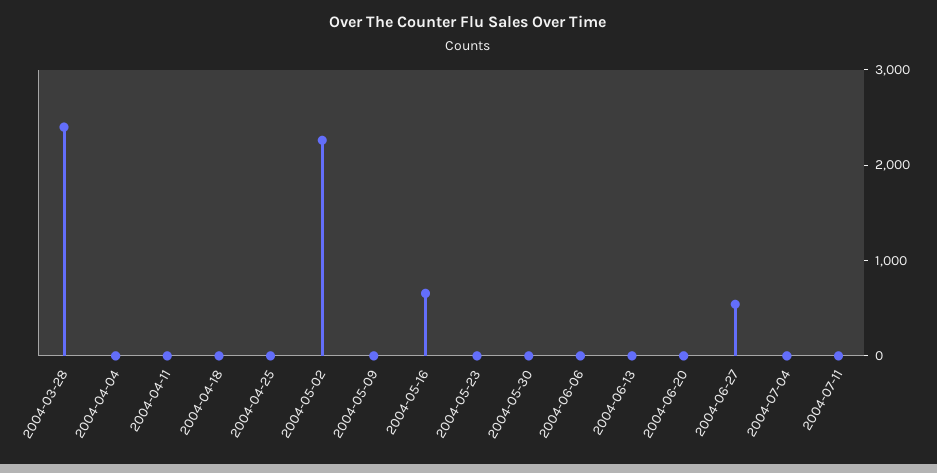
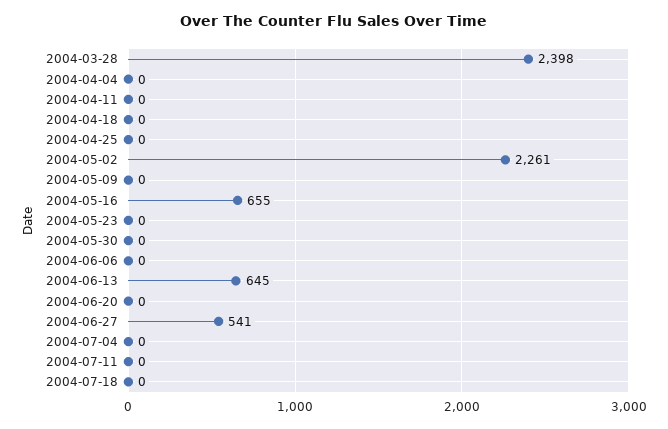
2004-06-13: 0 -> 645
2004-07-18: none -> 0

